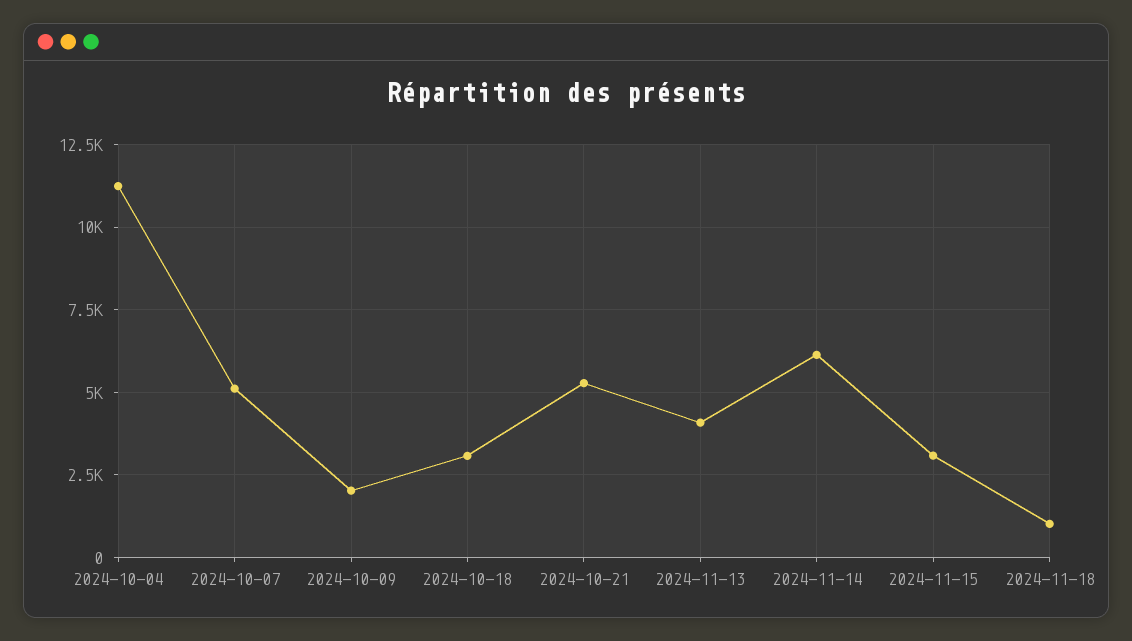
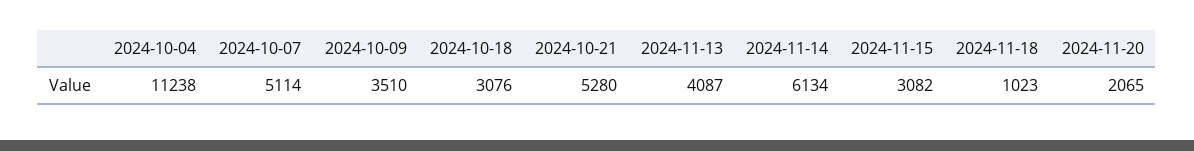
2024-10-09: 2000 -> 3510
2024-11-20: none -> 2065

